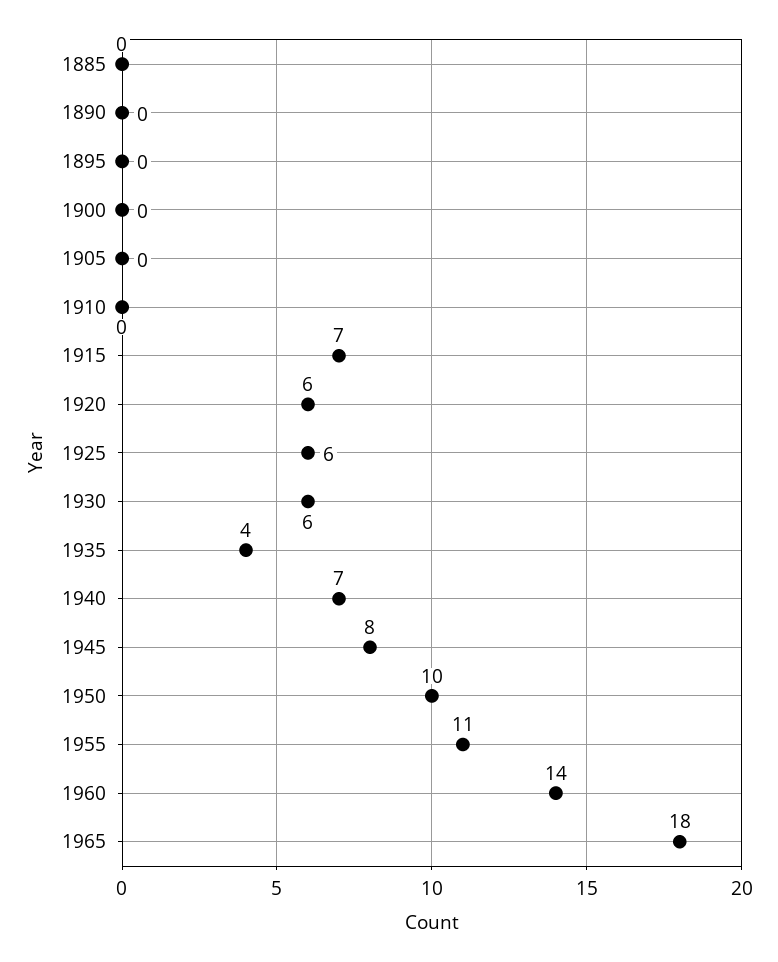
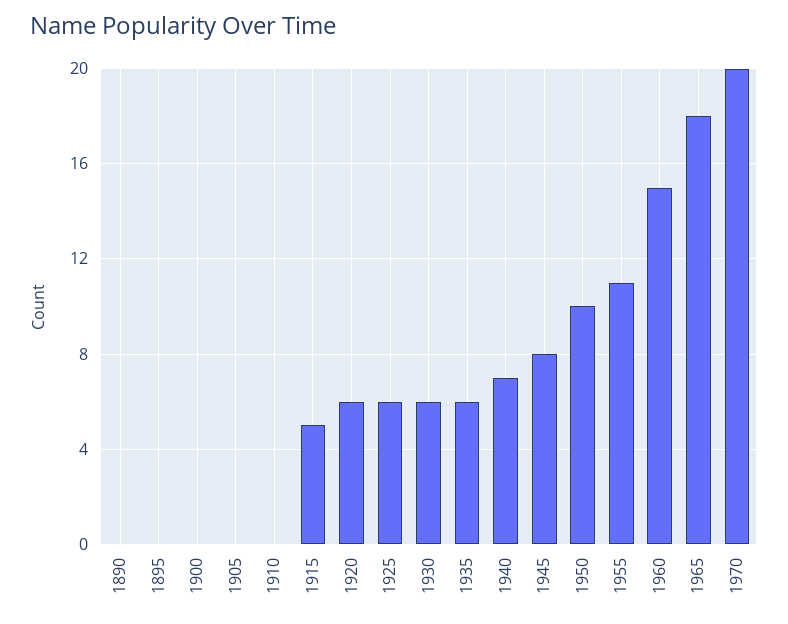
1885: 0 -> none
1915: 7 -> 5
1935: 4 -> 6
1960: 14 -> 15
1970: none -> 20

